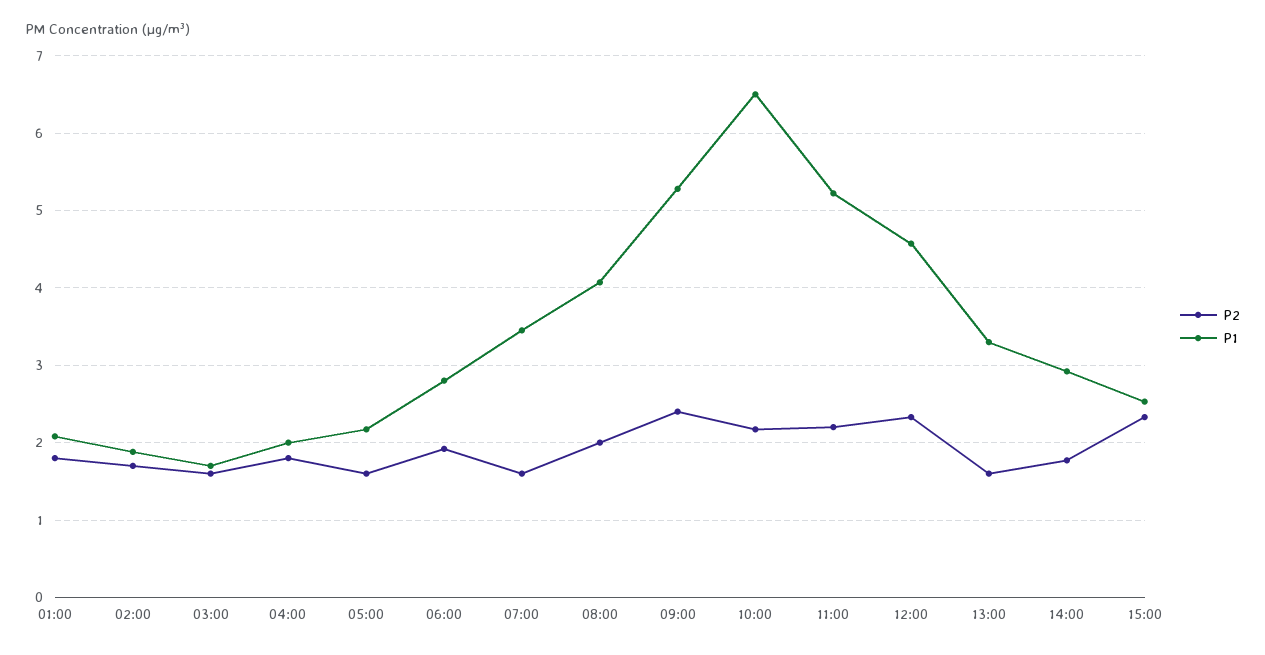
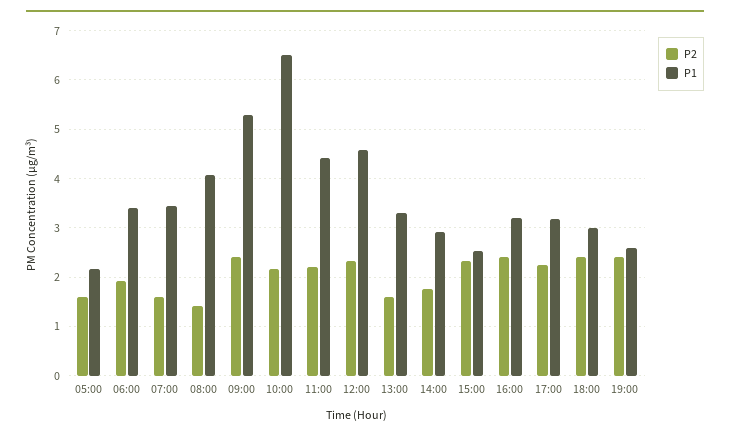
P2, 01:00: 1.8 -> none
P1, 01:00: 2.1 -> none
P2, 02:00: 1.7 -> none
P1, 02:00: 1.9 -> none
P2, 03:00: 1.6 -> none
P1, 03:00: 1.7 -> none
P2, 04:00: 1.8 -> none
P1, 04:00: 2 -> none
P1, 06:00: 2.8 -> 3.4
P2, 08:00: 2 -> 1.4
P1, 11:00: 5.2 -> 4.4
P2, 16:00: none -> 2.4
P1, 16:00: none -> 3.2
P2, 17:00: none -> 2.2
P1, 17:00: none -> 3.2
P2, 18:00: none -> 2.4
P1, 18:00: none -> 3
P2, 19:00: none -> 2.4
P1, 19:00: none -> 2.6

